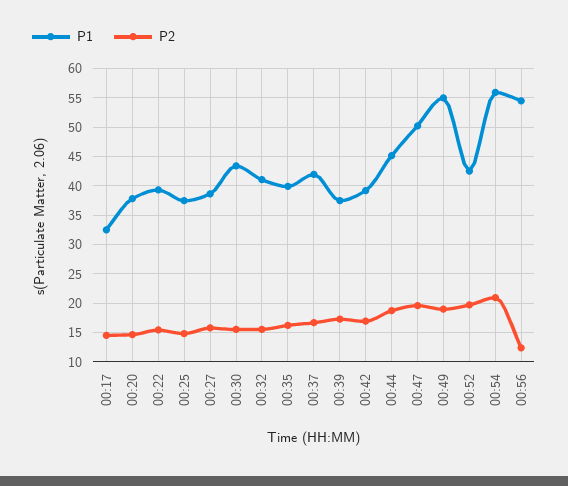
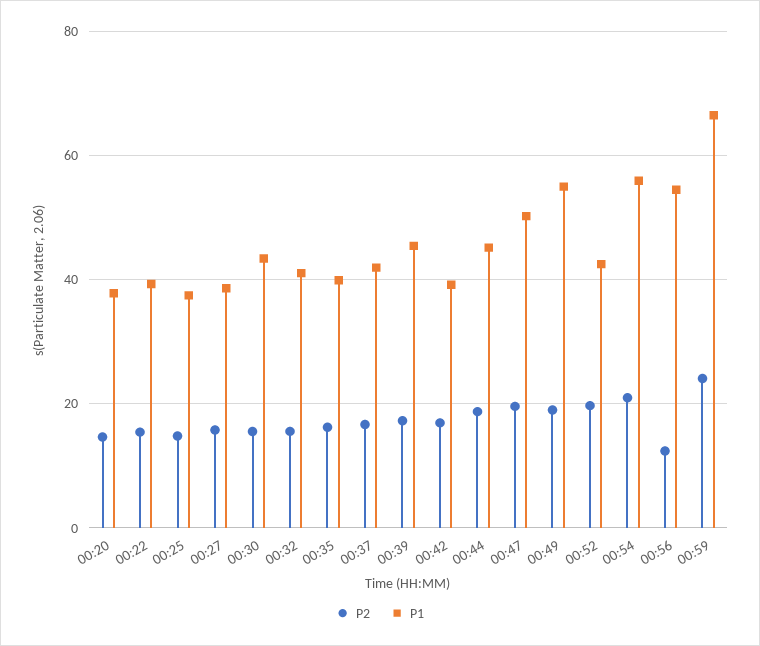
P1, 00:17: 32.5 -> none
P2, 00:17: 15 -> none
P1, 00:39: 37.5 -> 46
P2, 00:59: none -> 24
P1, 00:59: none -> 66

